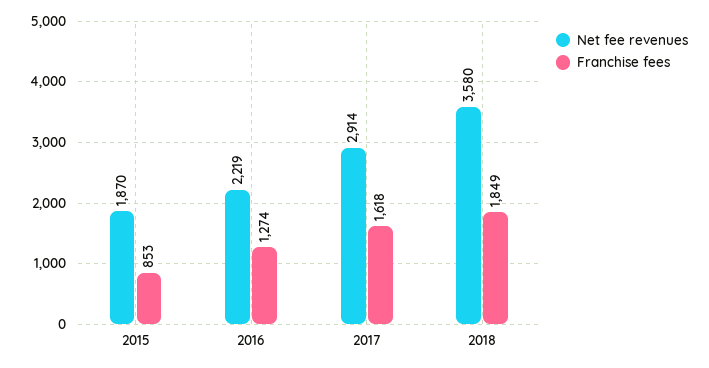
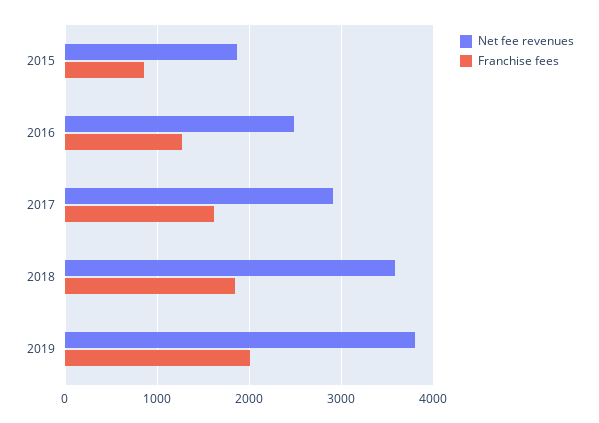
Net fee revenues, 2016: 2219 -> 2500
Net fee revenues, 2019: none -> 3800
Franchise fees, 2019: none -> 2000

